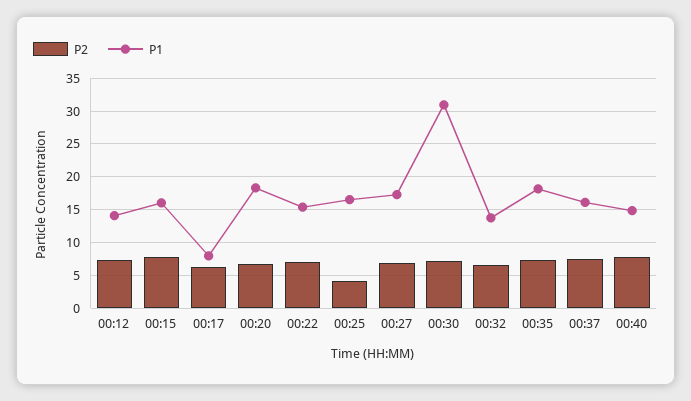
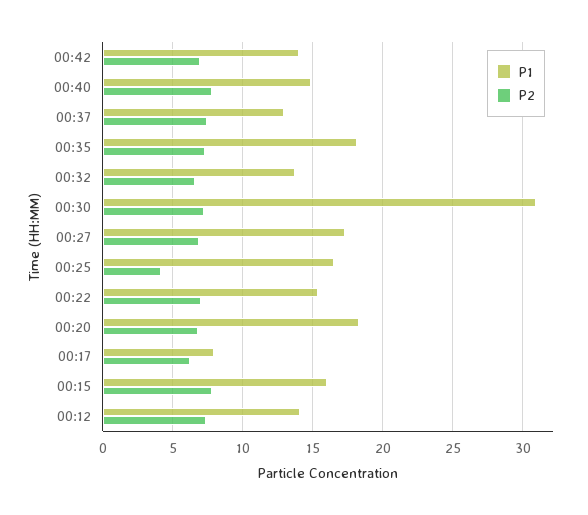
P1, 00:37: 16 -> 13
P1, 00:42: none -> 14
P2, 00:42: none -> 7

